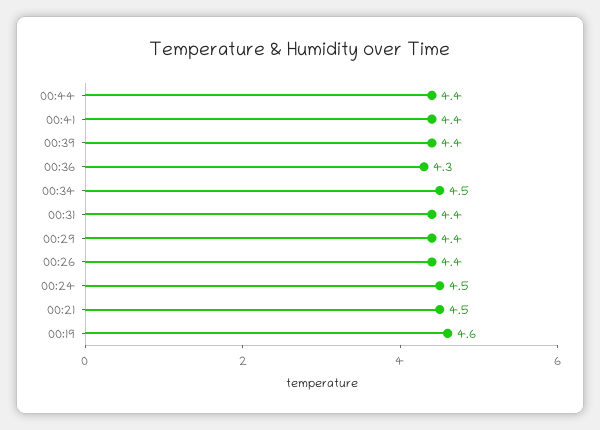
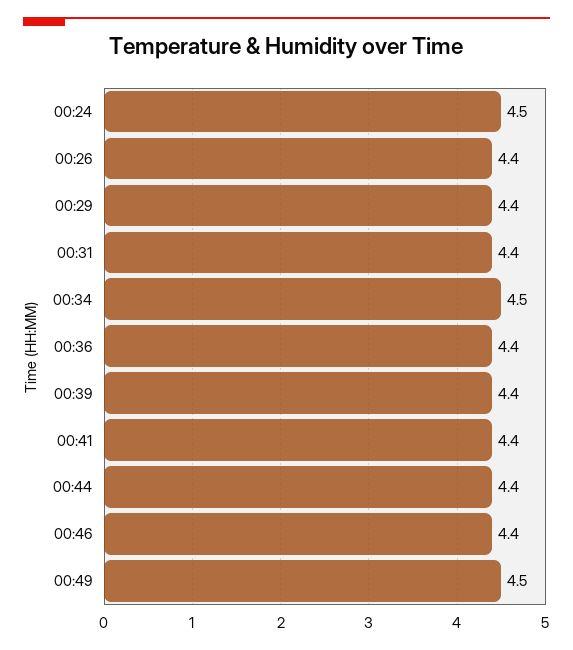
00:36: 4.3 -> 4.4
00:21: 4.5 -> none
00:19: 4.6 -> none
00:46: none -> 4.4
00:49: none -> 4.5

